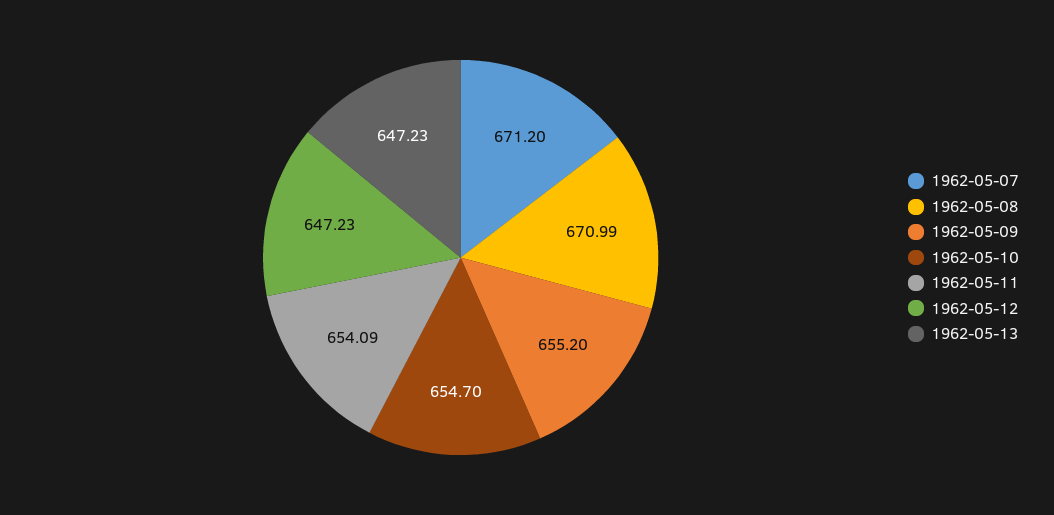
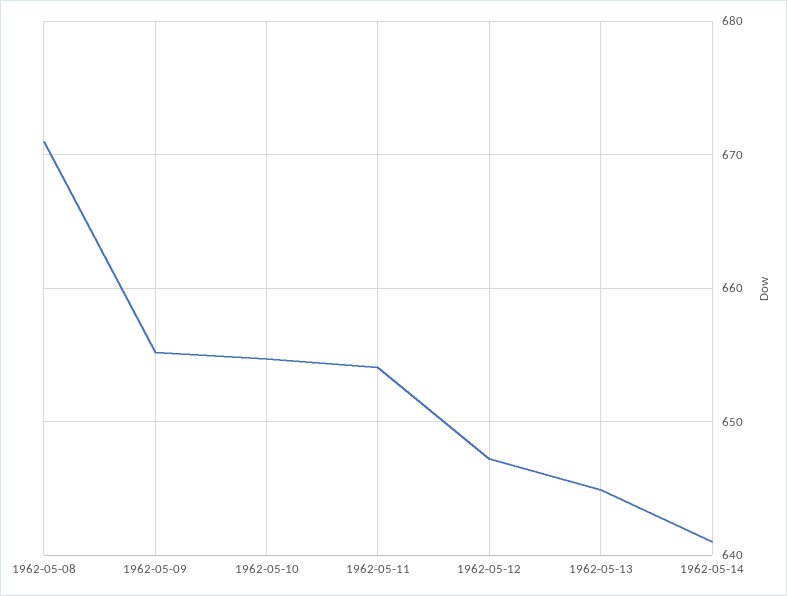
1962-05-07: 671.2 -> none
1962-05-13: 647.23 -> 645
1962-05-14: none -> 641

